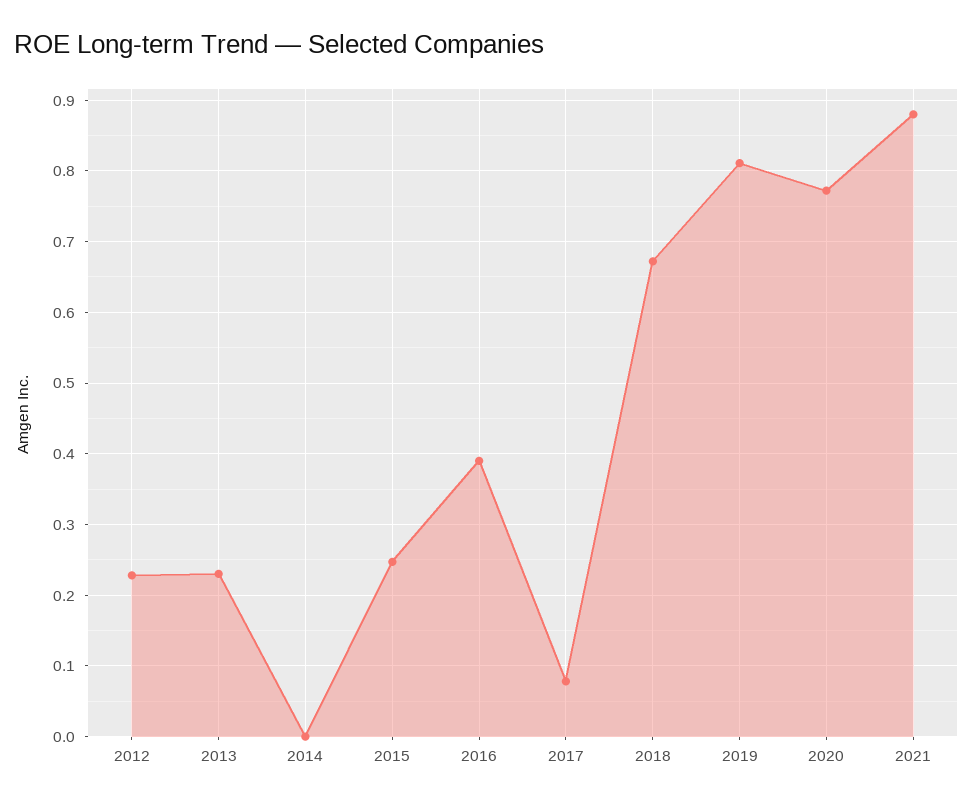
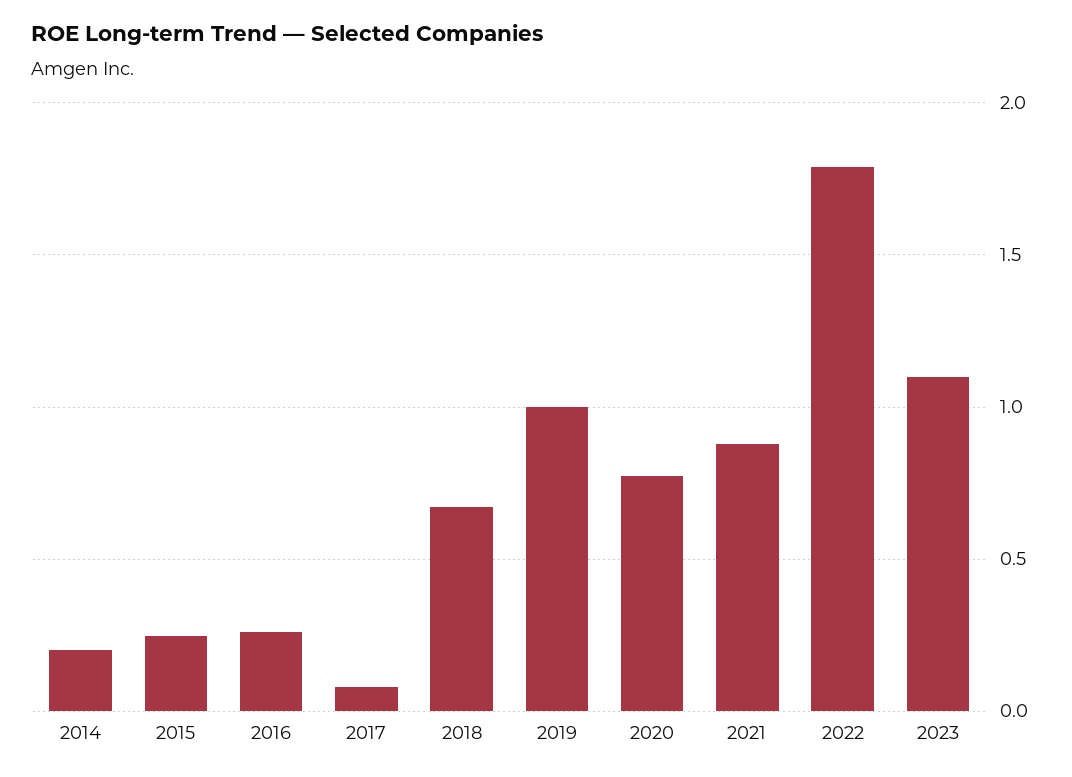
2012: 0.23 -> none
2013: 0.23 -> none
2014: 0 -> 0.2
2016: 0.39 -> 0.25
2019: 0.81 -> 1
2022: none -> 1.8
2023: none -> 1.1

